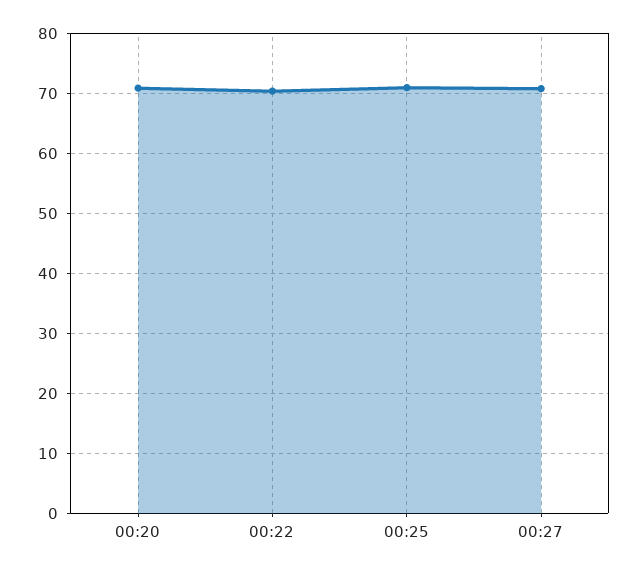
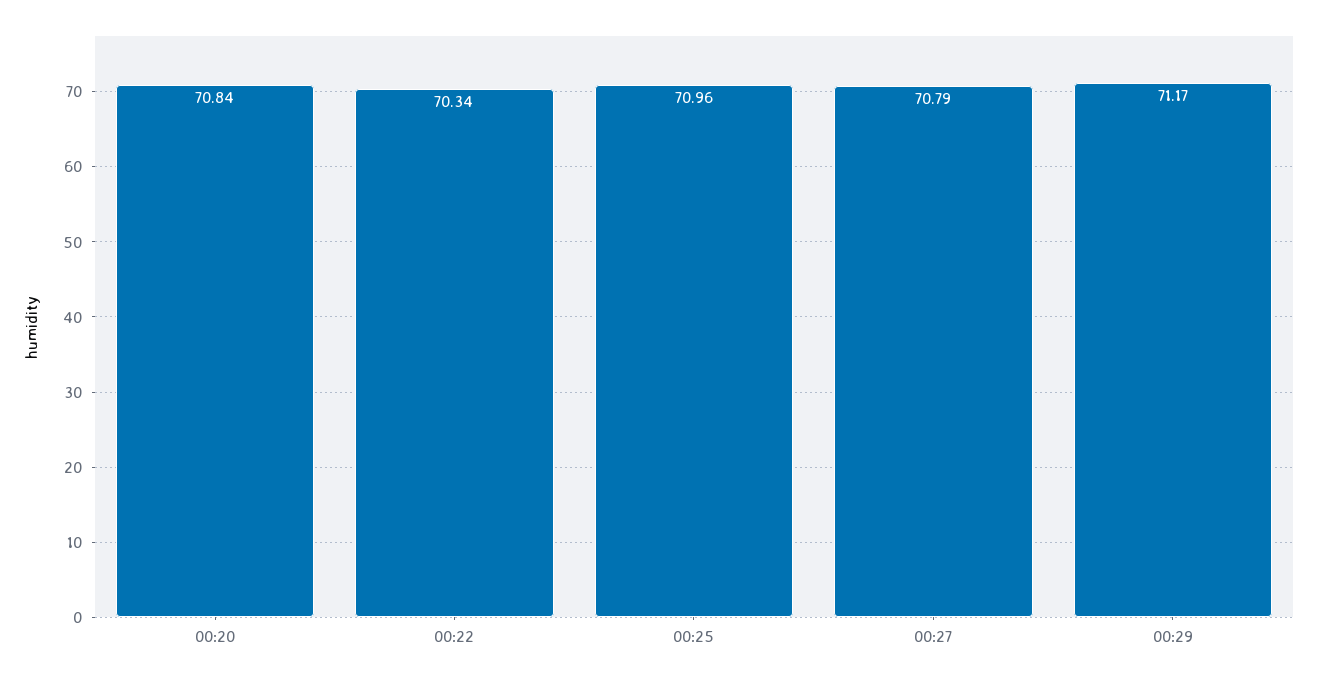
00:29: none -> 71.17

